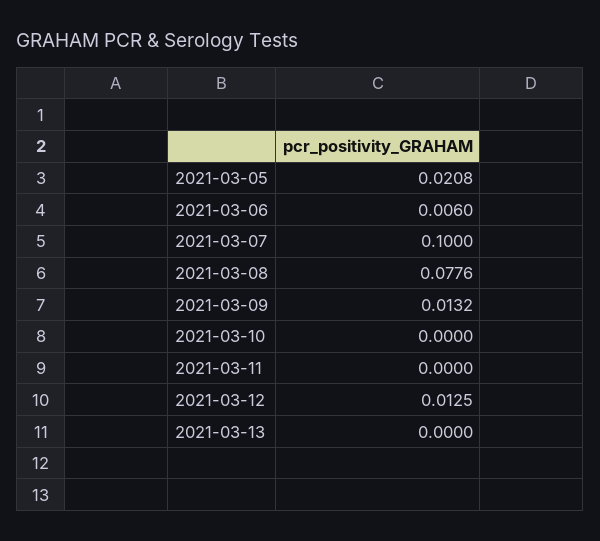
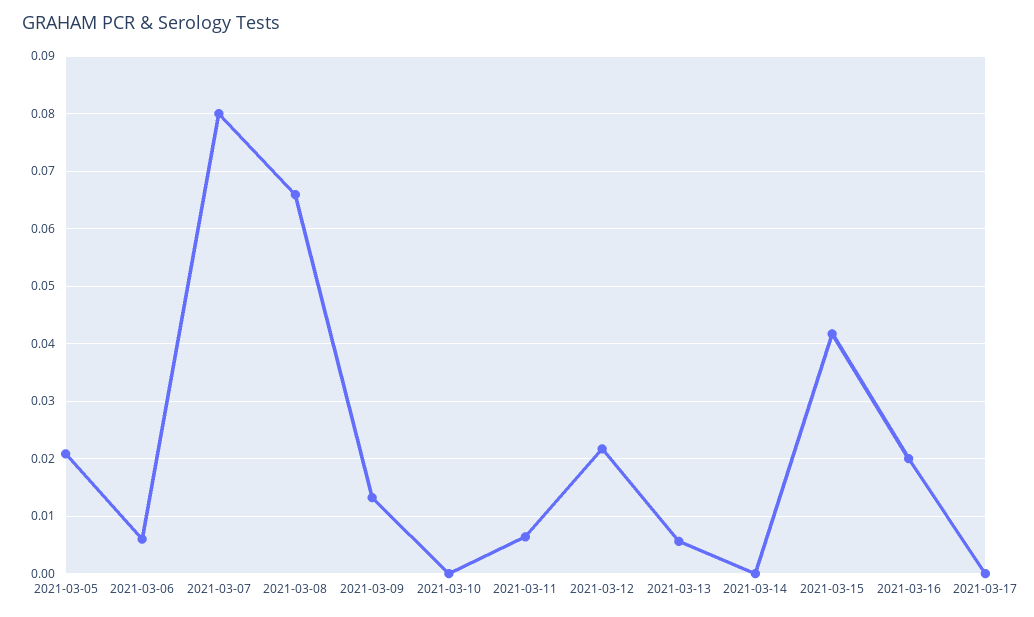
2021-03-07: 0.1 -> 0.08
2021-03-08: 0.0776 -> 0.066
2021-03-11: 0 -> 0.006
2021-03-12: 0.0125 -> 0.022
2021-03-13: 0 -> 0.006
2021-03-14: none -> 0
2021-03-15: none -> 0.042
2021-03-16: none -> 0.02
2021-03-17: none -> 0

